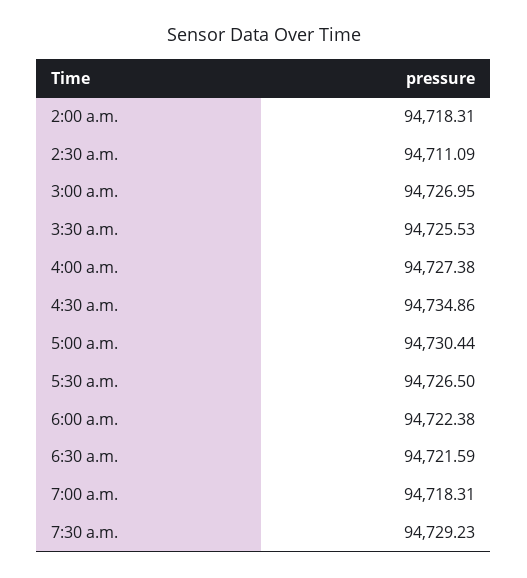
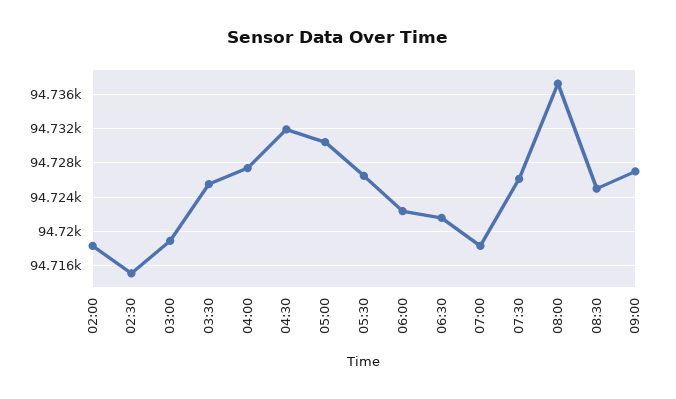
2:30 a.m.: 94711.09 -> 94715
3:00 a.m.: 94726.95 -> 94719
4:30 a.m.: 94734.86 -> 94732
7:30 a.m.: 94729.23 -> 94726
08:00: none -> 94737
08:30: none -> 94725
09:00: none -> 94727

